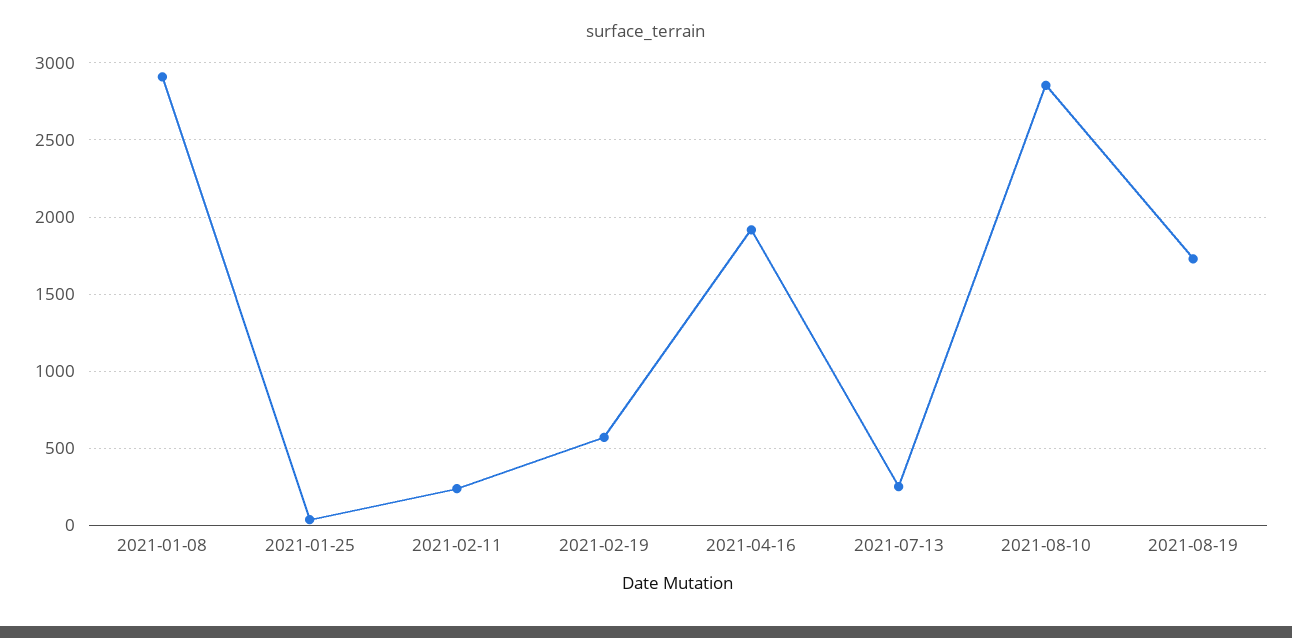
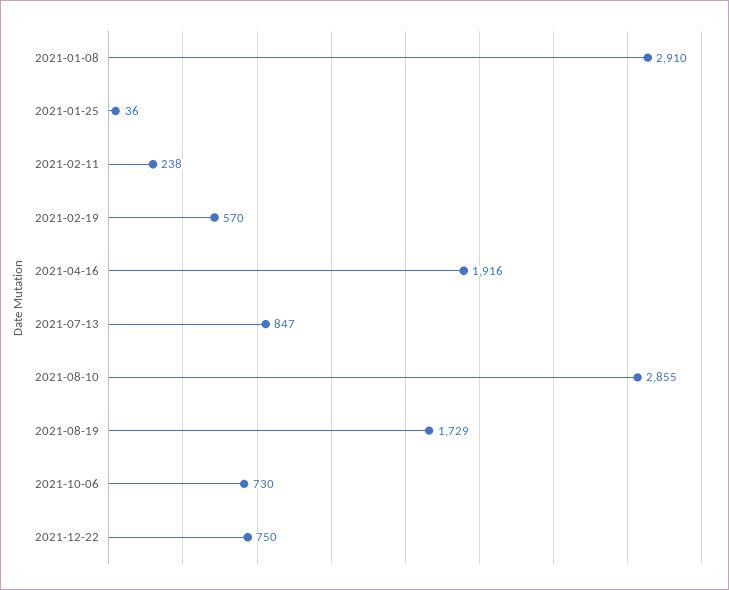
2021-07-13: 250 -> 847
2021-10-06: none -> 730
2021-12-22: none -> 750

